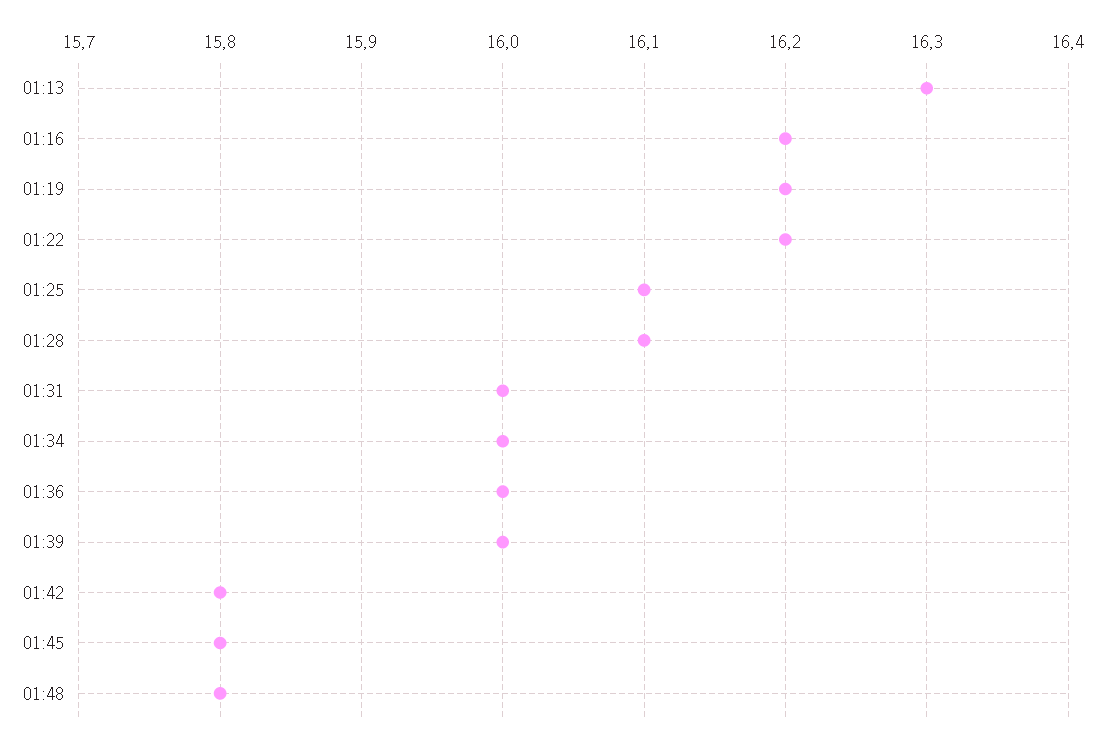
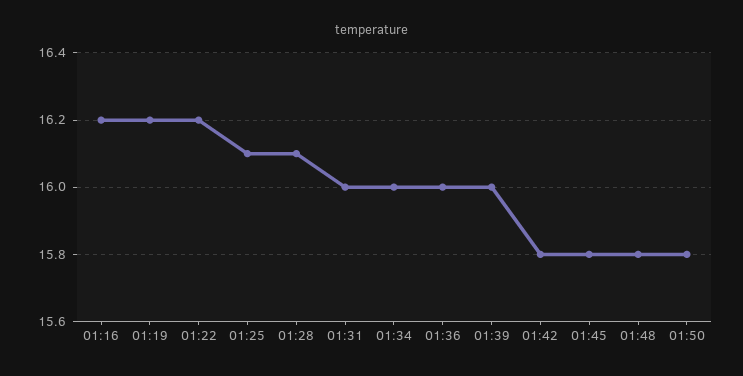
01:13: 16.3 -> none
01:50: none -> 15.8

